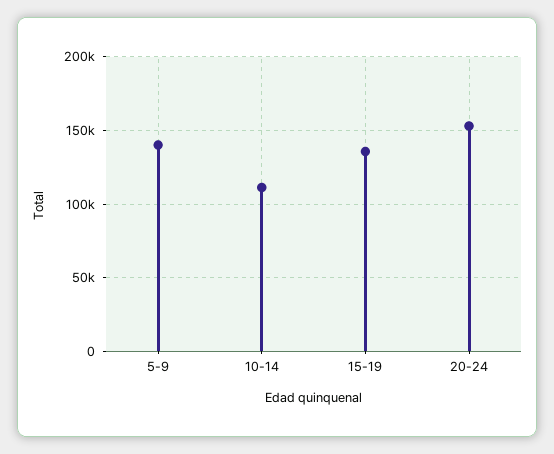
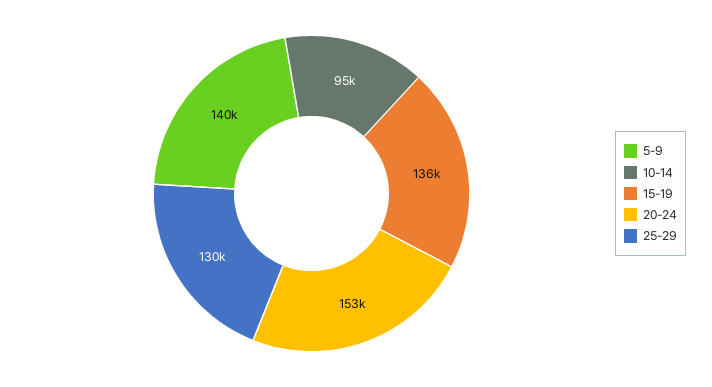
10-14: 110000 -> 95000
25-29: none -> 130000

